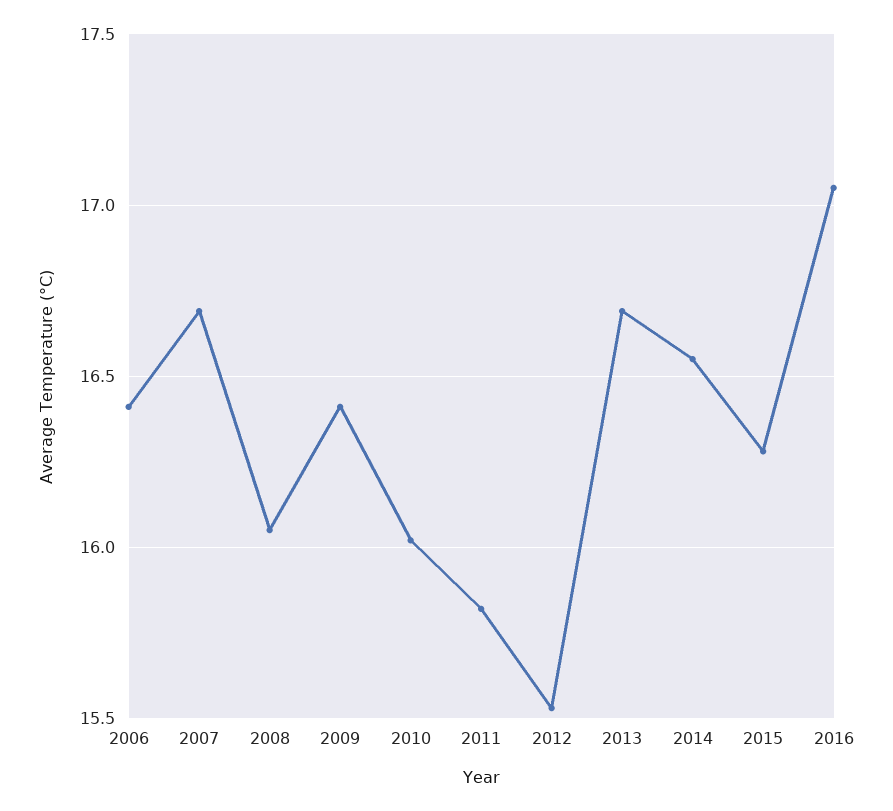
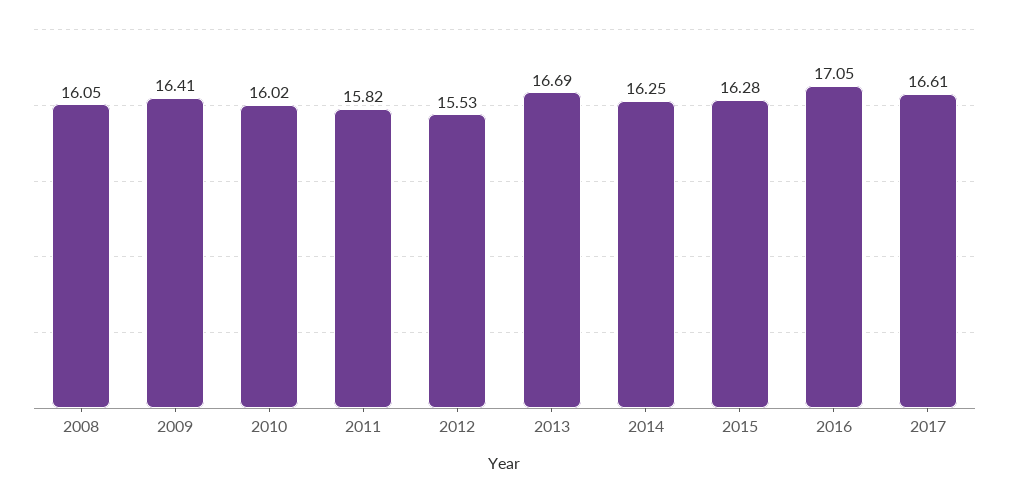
2006: 16.4 -> none
2007: 16.7 -> none
2014: 16.55 -> 16.25
2017: none -> 16.61

